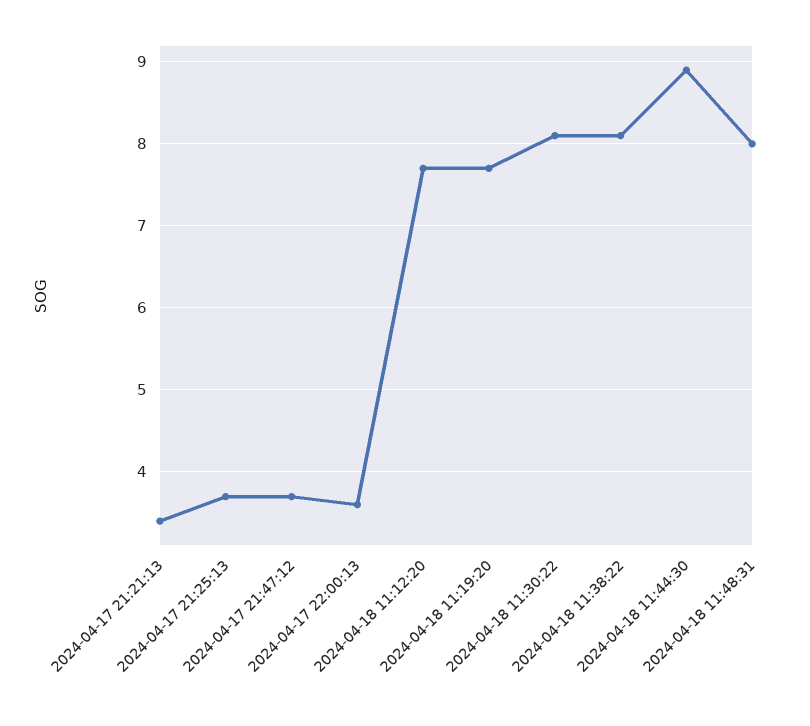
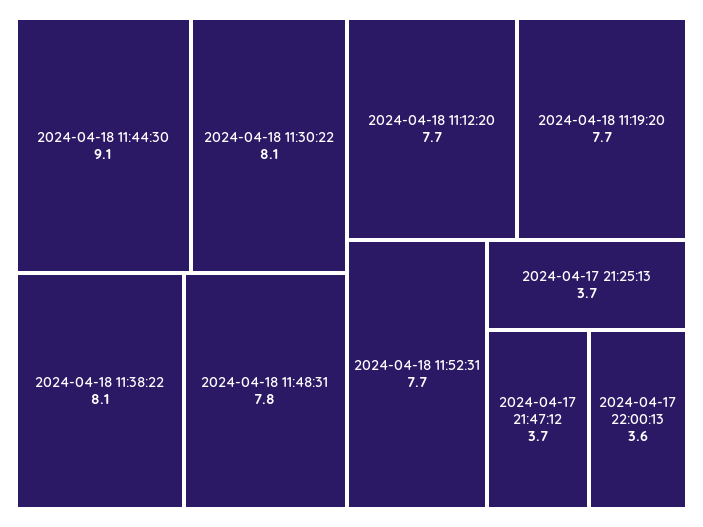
2024-04-17 21:21:13: 3.4 -> none
2024-04-18 11:44:30: 8.9 -> 9.1
2024-04-18 11:48:31: 8 -> 7.8
2024-04-18 11:52:31: none -> 7.7

